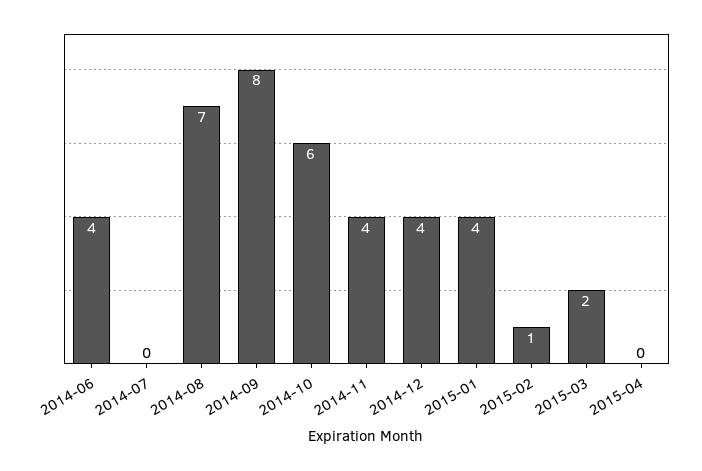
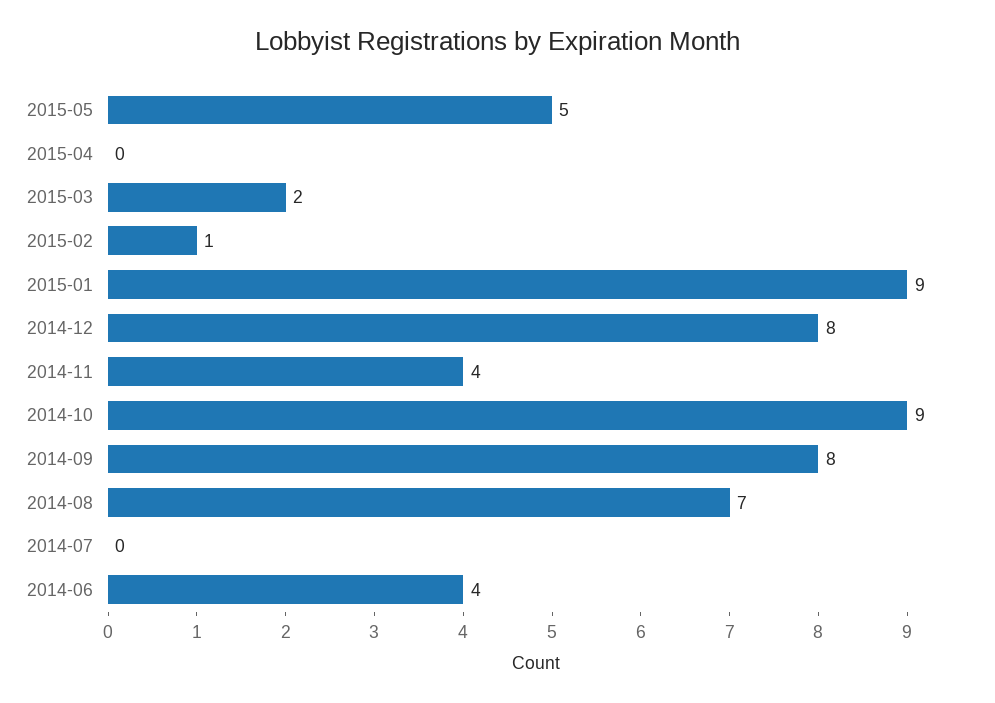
2014-10: 6 -> 9
2014-12: 4 -> 8
2015-01: 4 -> 9
2015-05: none -> 5

